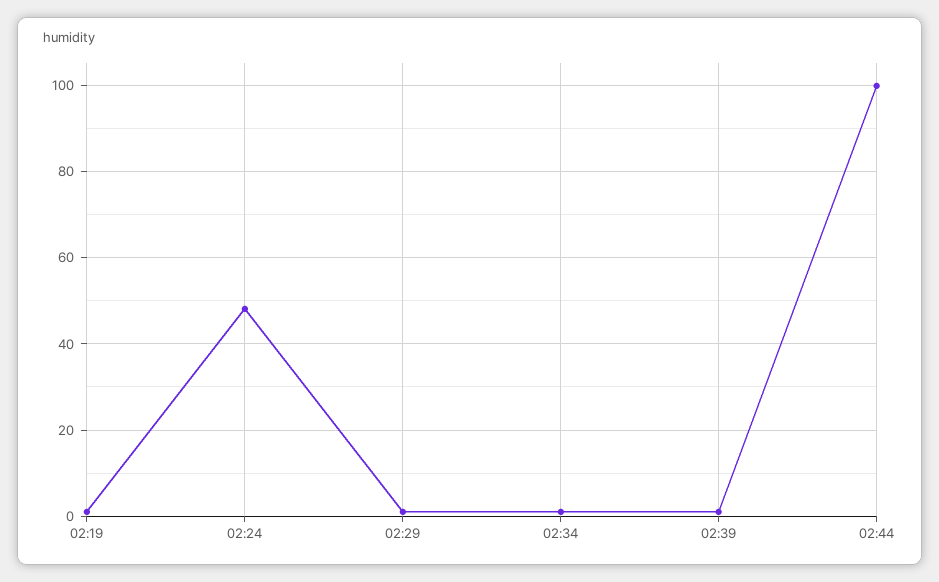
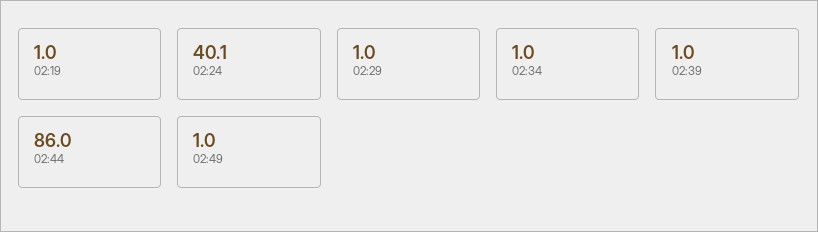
02:24: 48 -> 40.1
02:44: 100 -> 86
02:49: none -> 1

